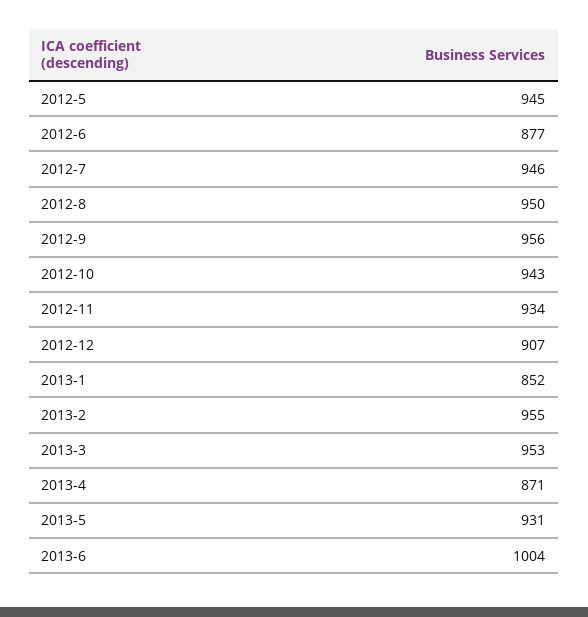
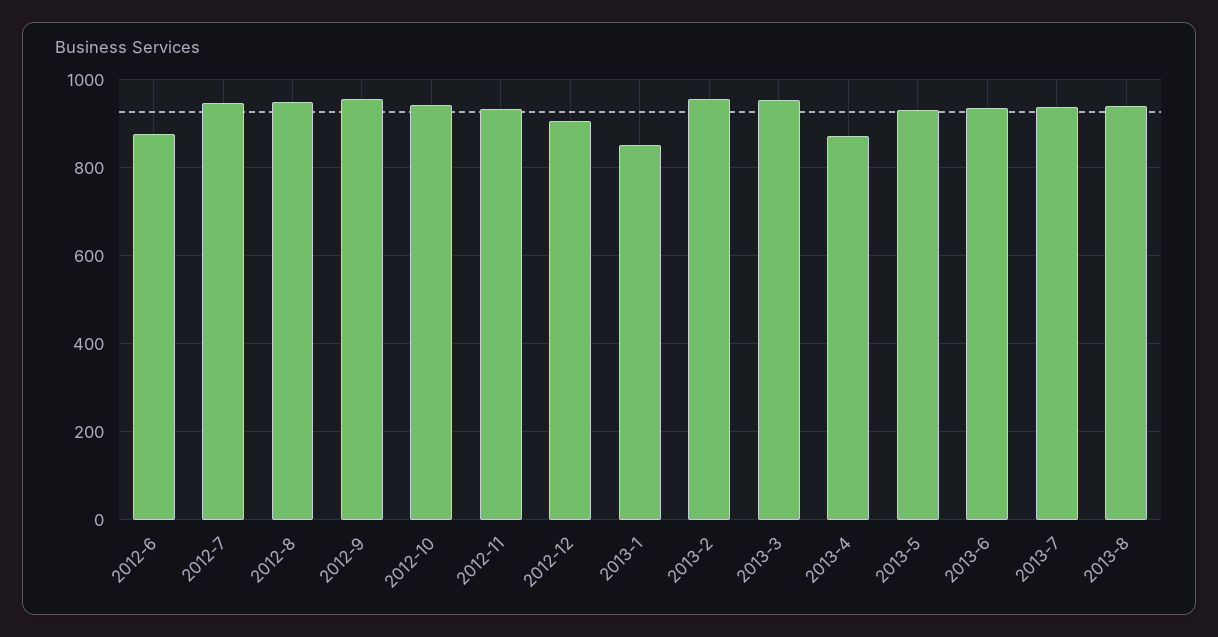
2012-5: 945 -> none
2013-6: 1004 -> 940
2013-7: none -> 940
2013-8: none -> 940

